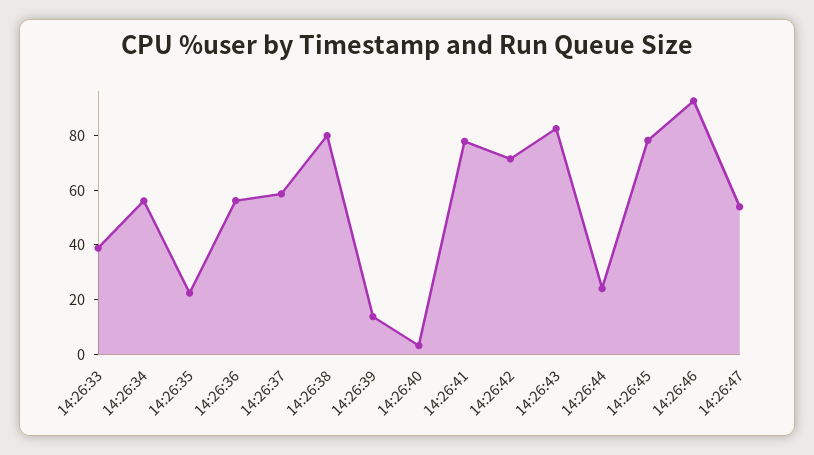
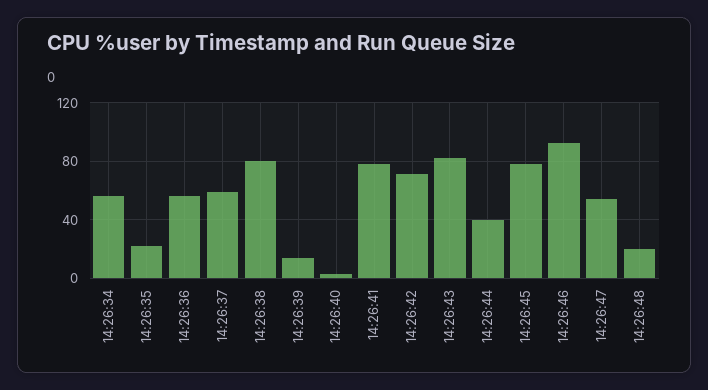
14:26:33: 40 -> none
14:26:44: 25 -> 40
14:26:48: none -> 20

